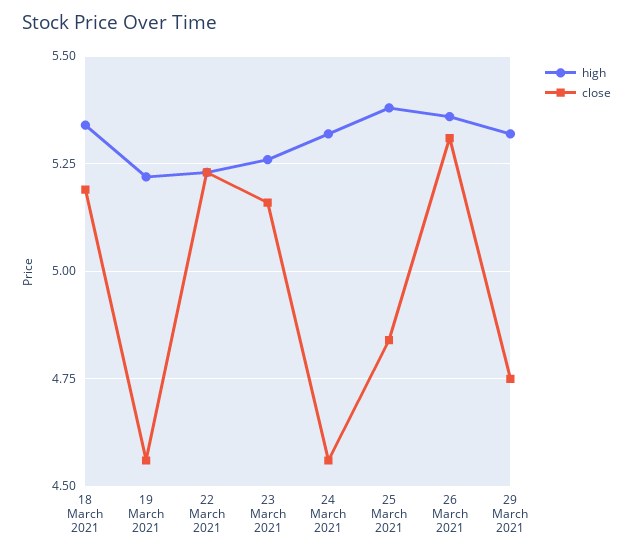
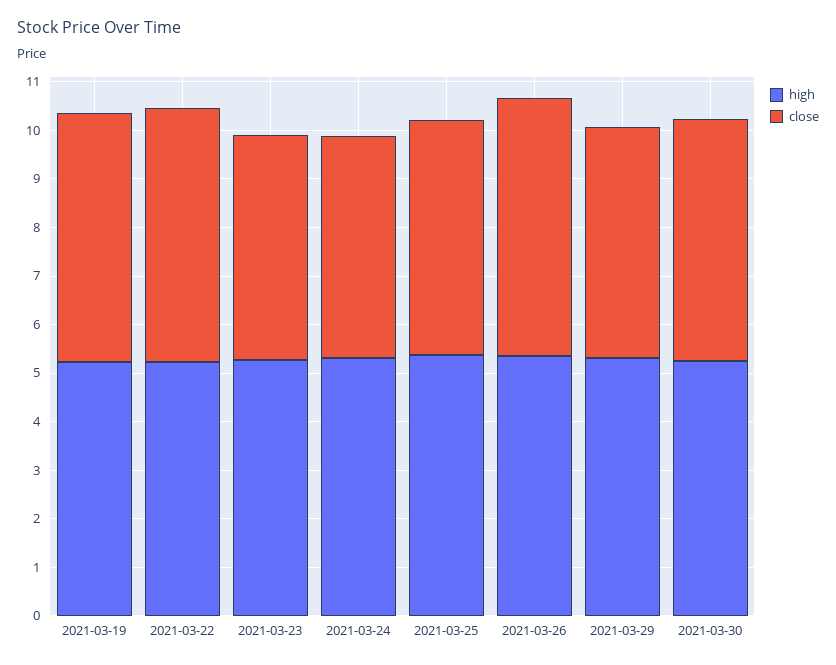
high, 18 March 2021: 5.35 -> none
close, 18 March 2021: 5.2 -> none
close, 19 March 2021: 4.55 -> 5.2
close, 23 March 2021: 5.15 -> 4.6
high, 2021-03-30: none -> 5.2
close, 2021-03-30: none -> 5

